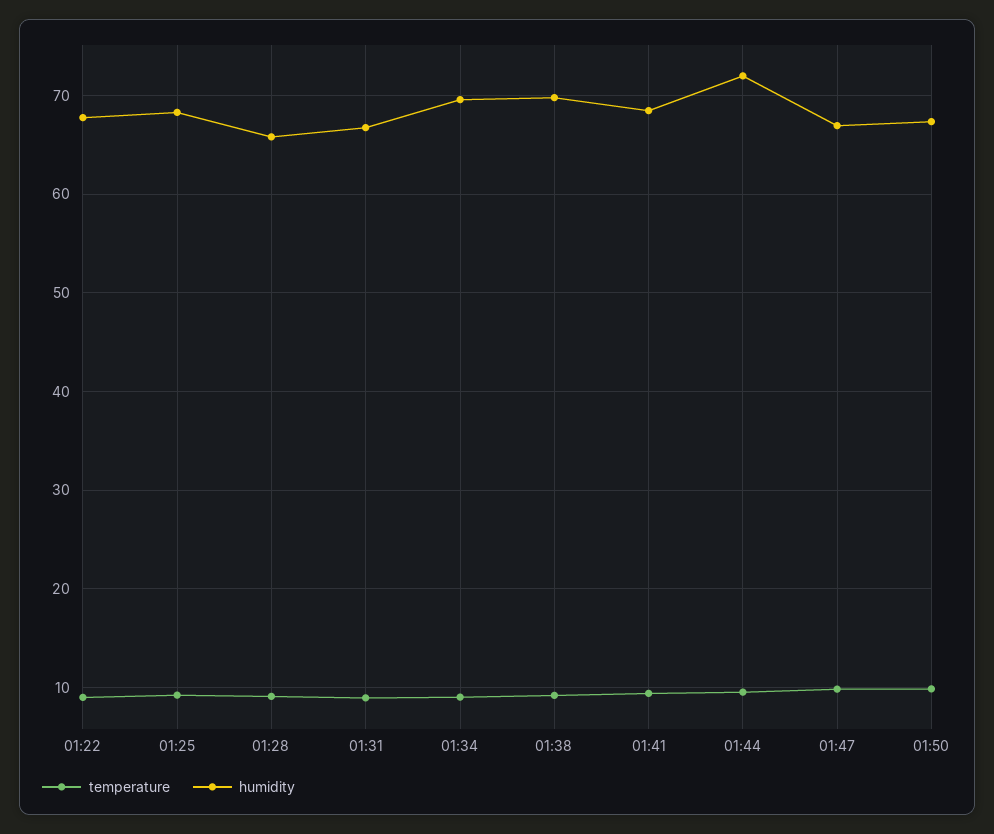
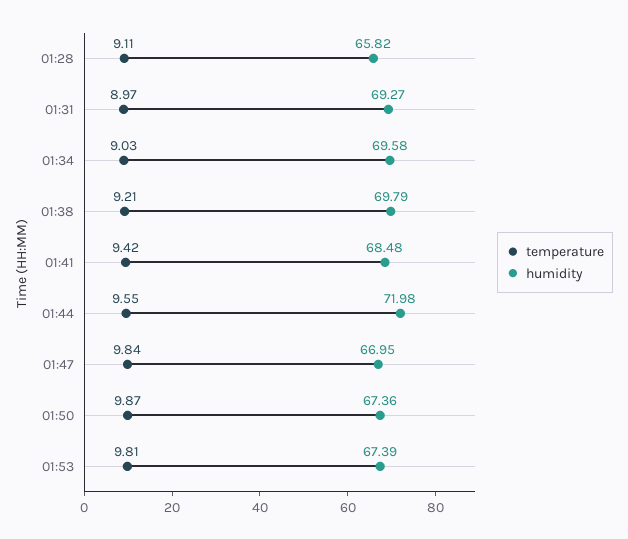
temperature, 01:22: 9 -> none
humidity, 01:22: 68 -> none
temperature, 01:25: 9 -> none
humidity, 01:25: 68 -> none
humidity, 01:31: 67 -> 69.27
temperature, 01:53: none -> 9.81
humidity, 01:53: none -> 67.39

